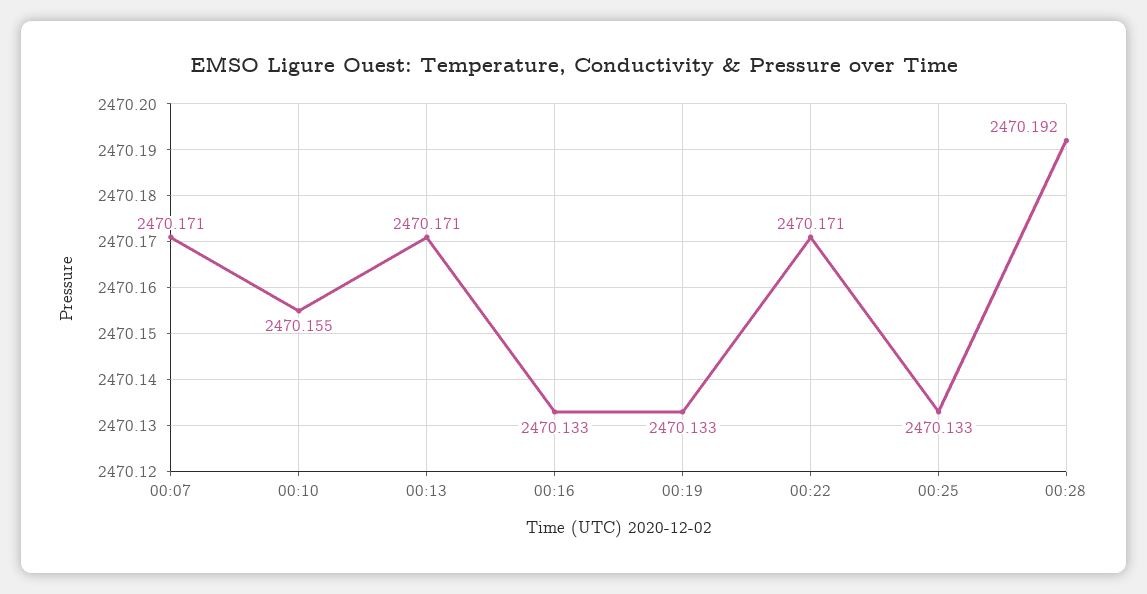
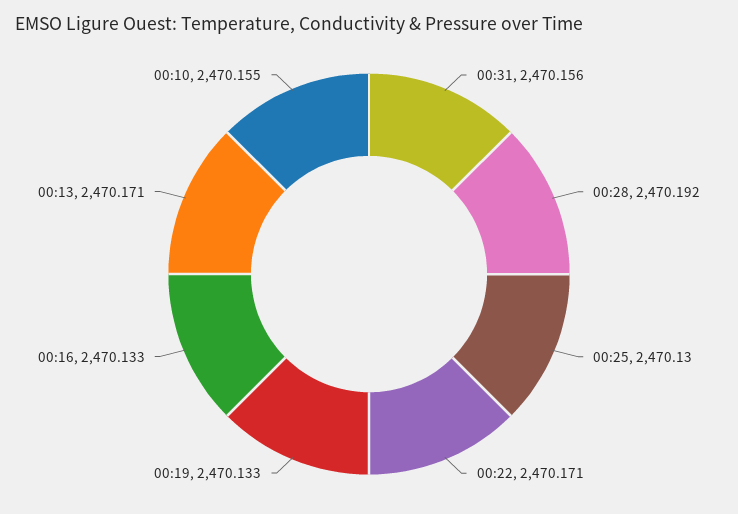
00:07: 2470.171 -> none
00:25: 2470.133 -> 2470.13
00:31: none -> 2470.156

